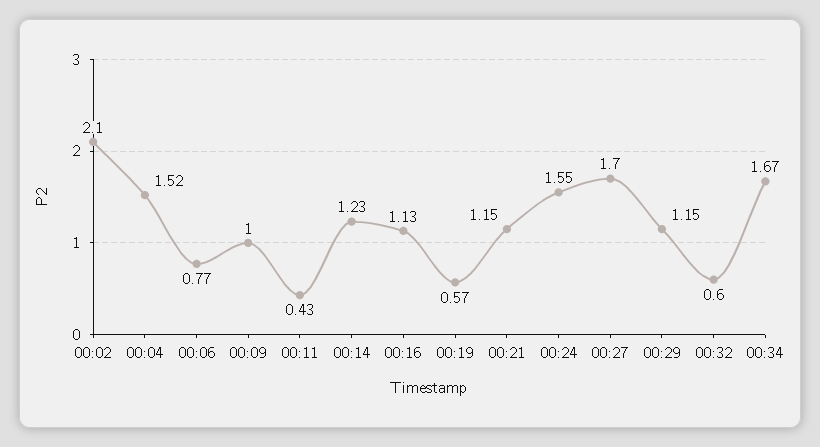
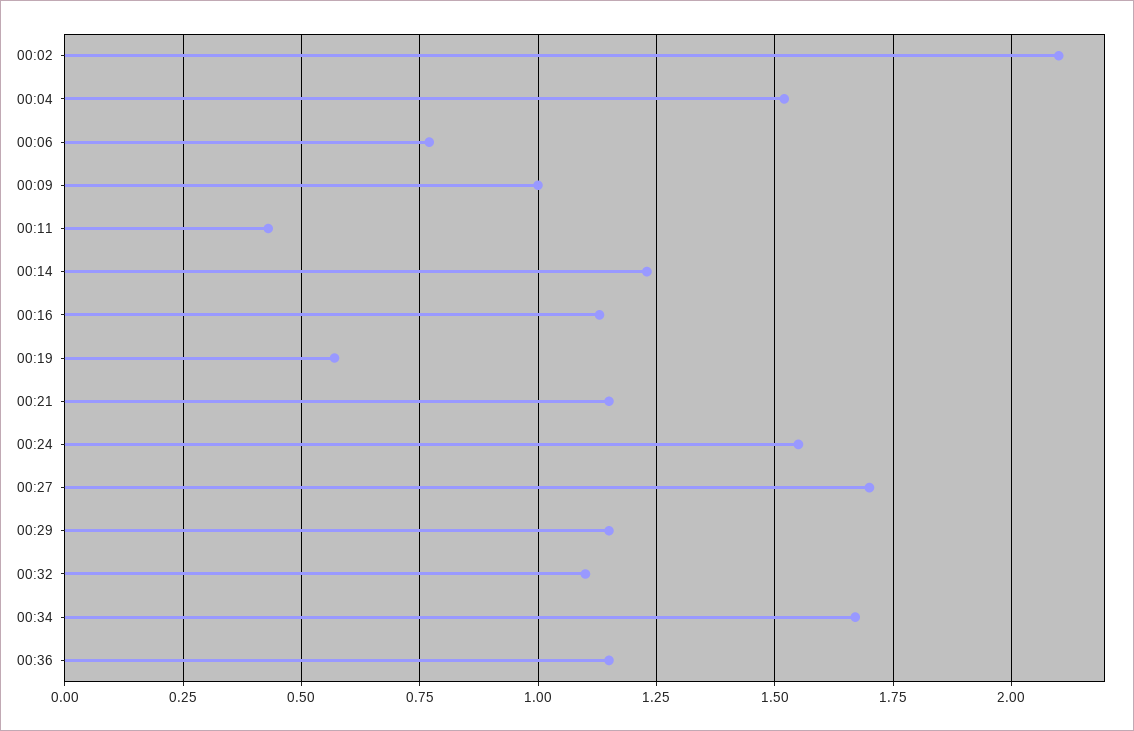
00:32: 0.6 -> 1.1
00:36: none -> 1.15

